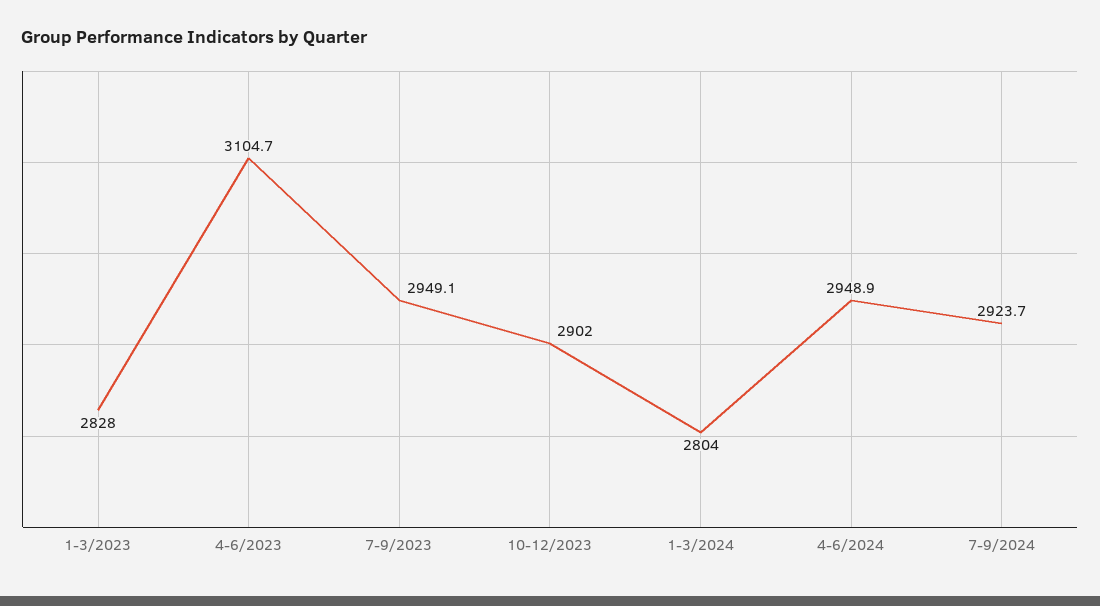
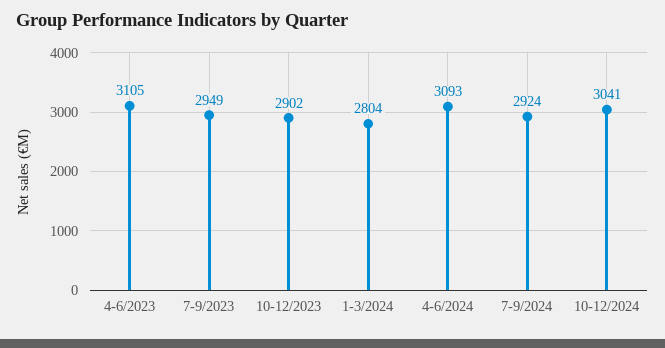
1-3/2023: 2828 -> none
4-6/2024: 2948.9 -> 3093
10-12/2024: none -> 3041

